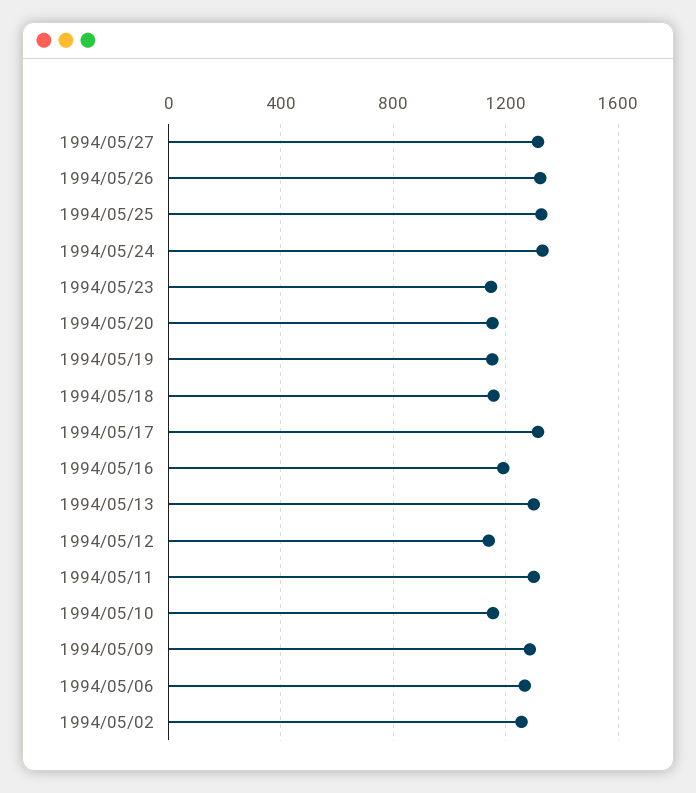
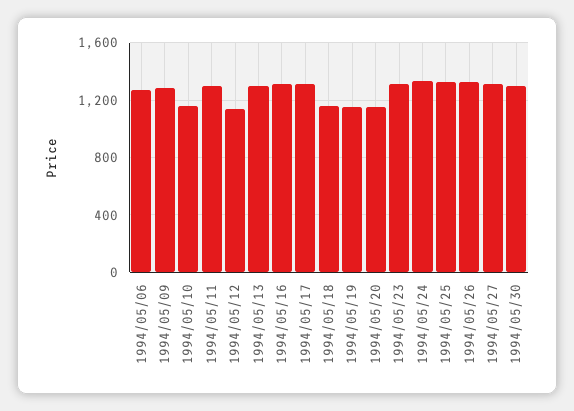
1994/05/23: 1150 -> 1300
1994/05/16: 1200 -> 1300
1994/05/02: 1250 -> none
1994/05/30: none -> 1300

